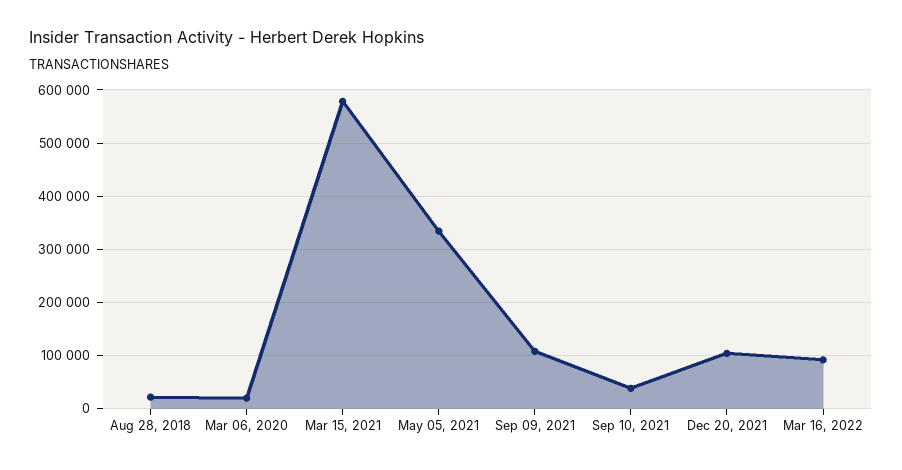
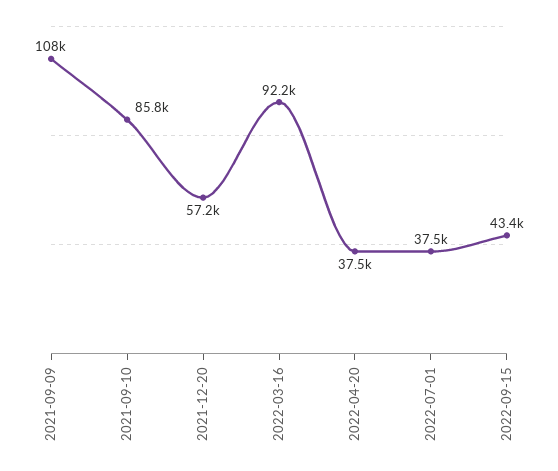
Aug 28, 2018: 20000 -> none
Mar 06, 2020: 20000 -> none
Mar 15, 2021: 580000 -> none
May 05, 2021: 340000 -> none
Sep 10, 2021: 40000 -> 85800
Dec 20, 2021: 100000 -> 57200
2022-04-20: none -> 37500
2022-07-01: none -> 37500
2022-09-15: none -> 43400

